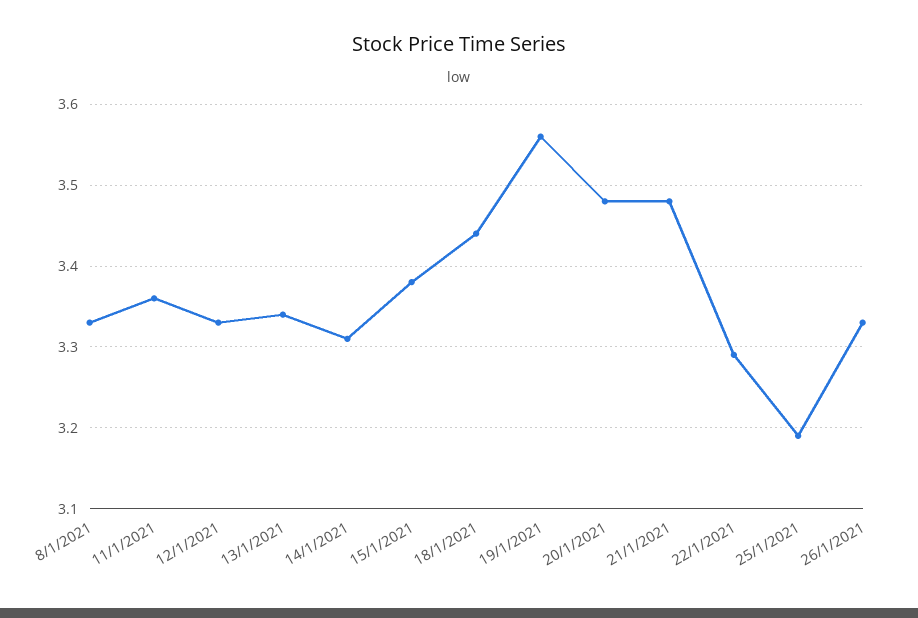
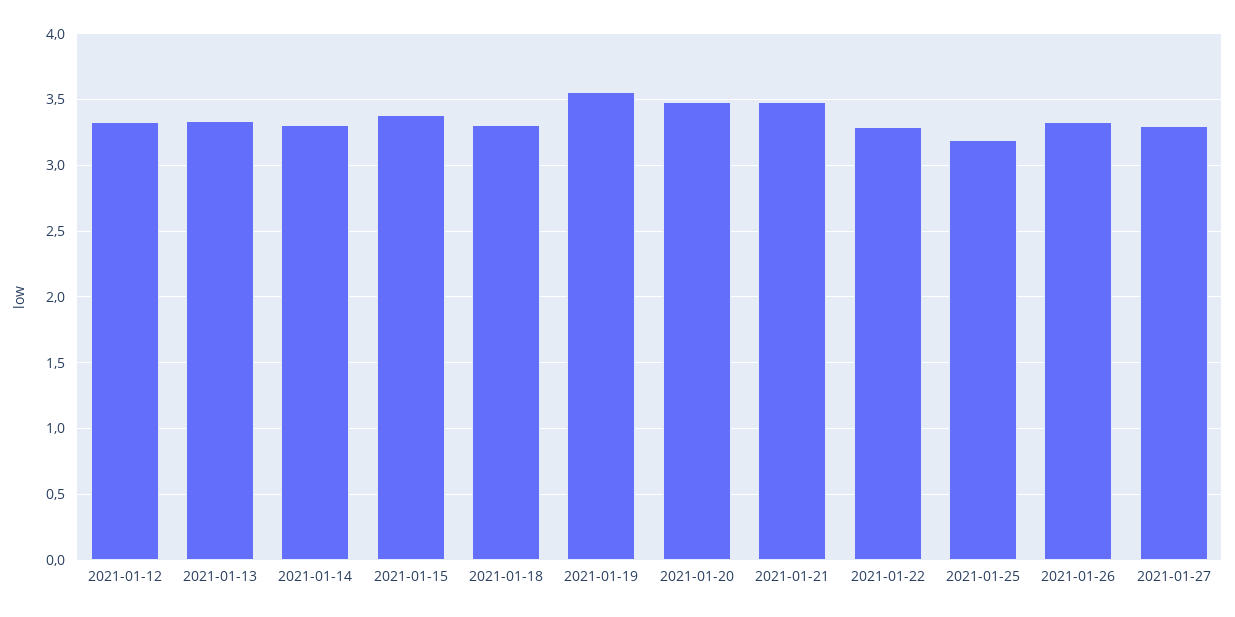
8/1/2021: 3.33 -> none
11/1/2021: 3.36 -> none
18/1/2021: 3.44 -> 3.3
2021-01-27: none -> 3.3

